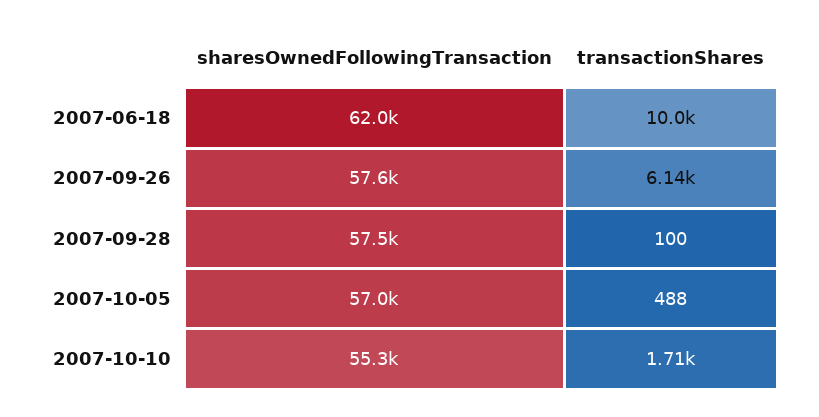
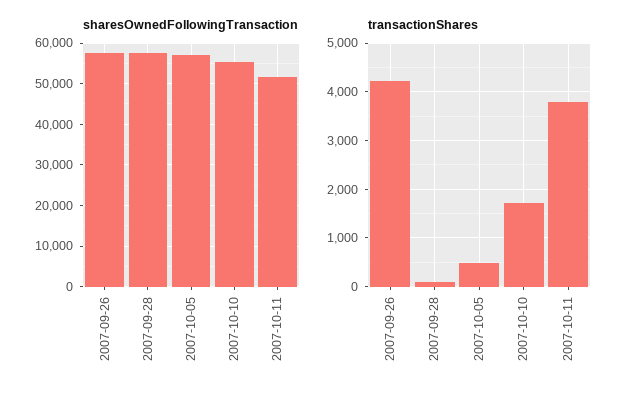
sharesOwnedFollowingTransaction, 2007-06-18: 62000 -> none
transactionShares, 2007-06-18: 10000 -> none
transactionShares, 2007-09-26: 6140 -> 4200
sharesOwnedFollowingTransaction, 2007-10-11: none -> 52000
transactionShares, 2007-10-11: none -> 3800

